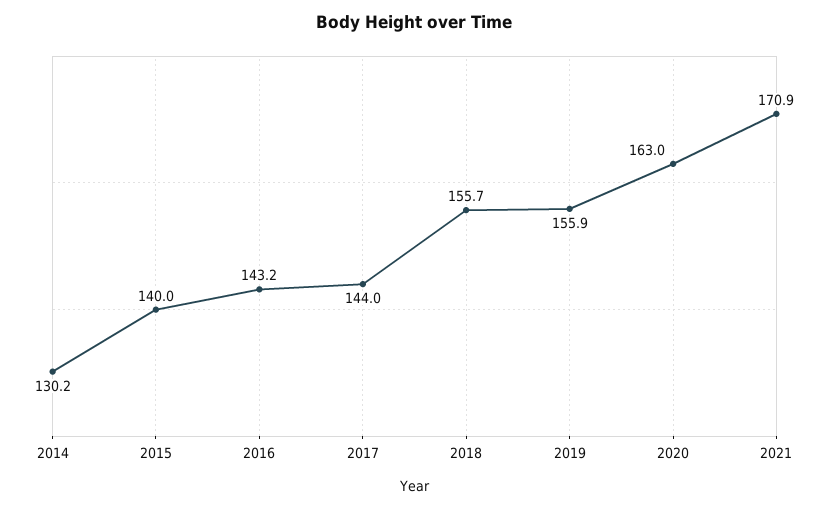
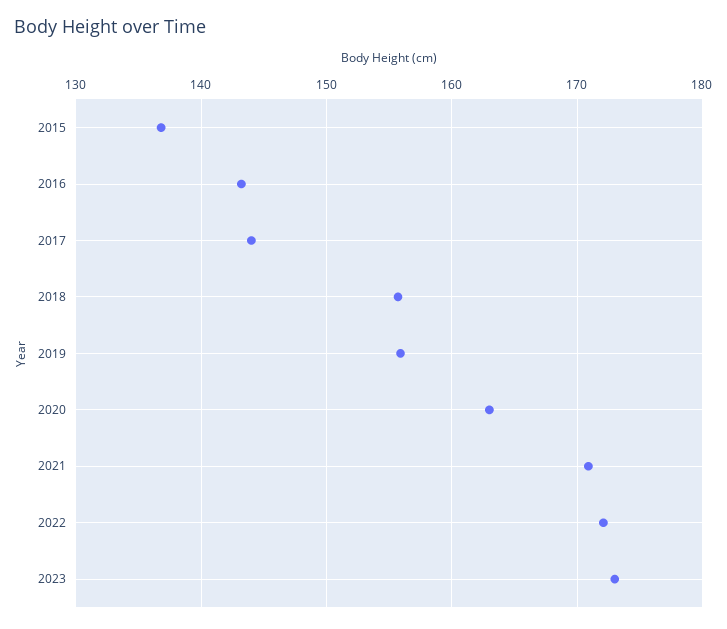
2014: 130.2 -> none
2015: 140 -> 137
2022: none -> 172
2023: none -> 173

